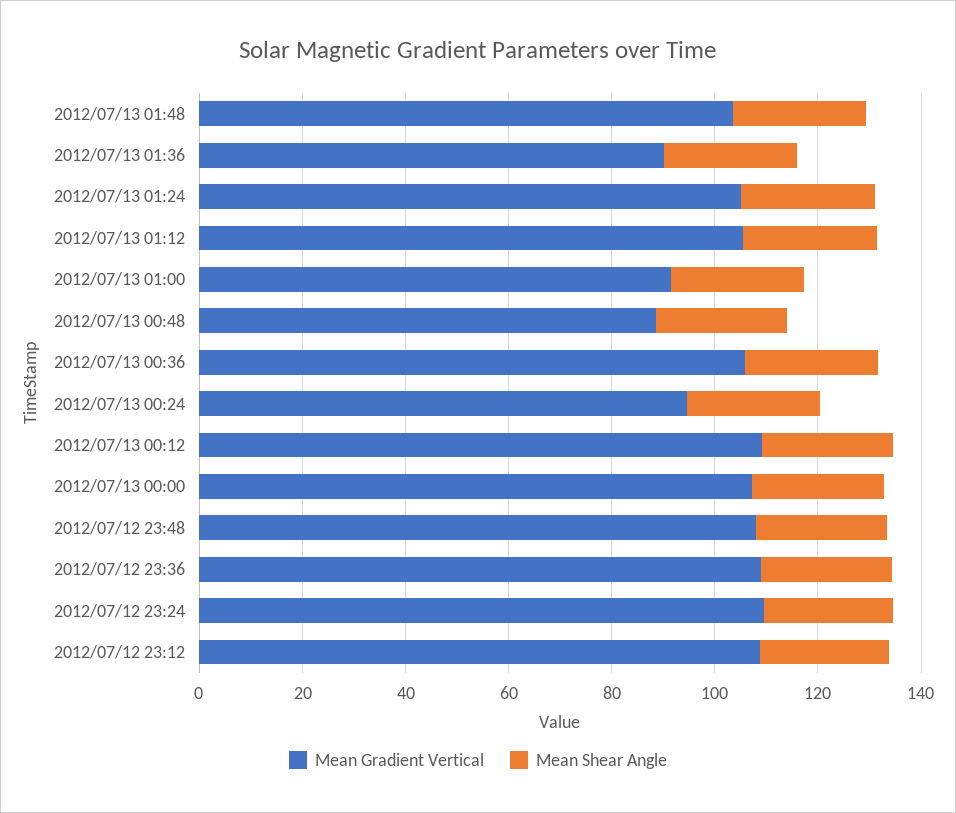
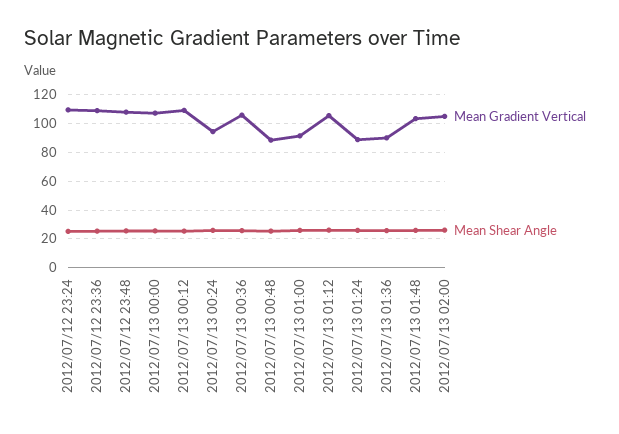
Mean Gradient Vertical, 2012/07/13 01:24: 105 -> 90
Mean Gradient Vertical, 2012/07/12 23:12: 110 -> none
Mean Shear Angle, 2012/07/12 23:12: 25 -> none
Mean Gradient Vertical, 2012/07/13 02:00: none -> 105
Mean Shear Angle, 2012/07/13 02:00: none -> 25

